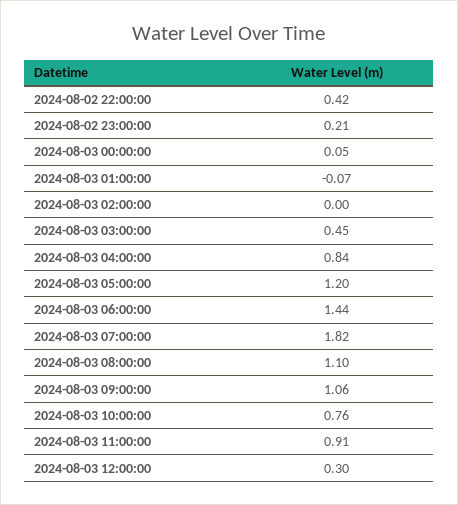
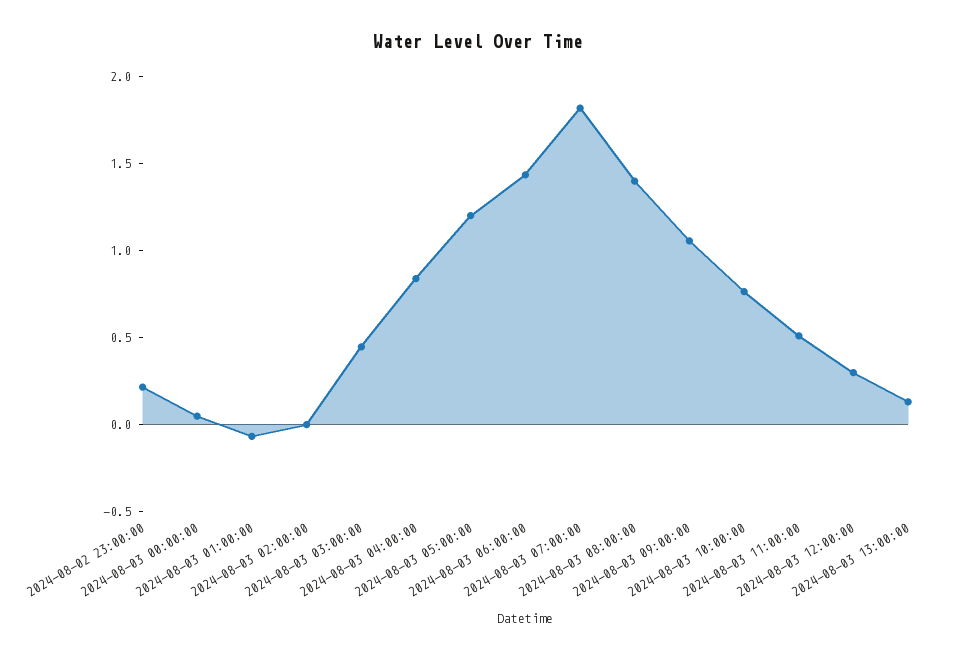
2024-08-02 22:00:00: 0.42 -> none
2024-08-03 08:00:00: 1.1 -> 1.4
2024-08-03 11:00:00: 0.91 -> 0.5
2024-08-03 13:00:00: none -> 0.1

